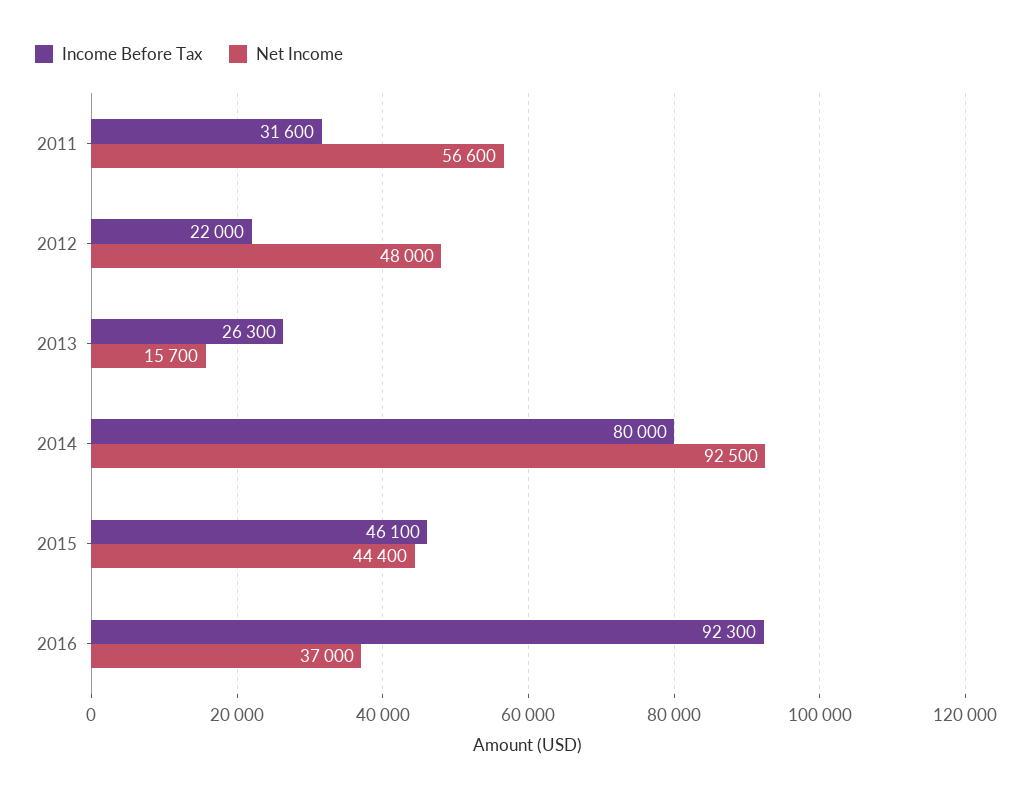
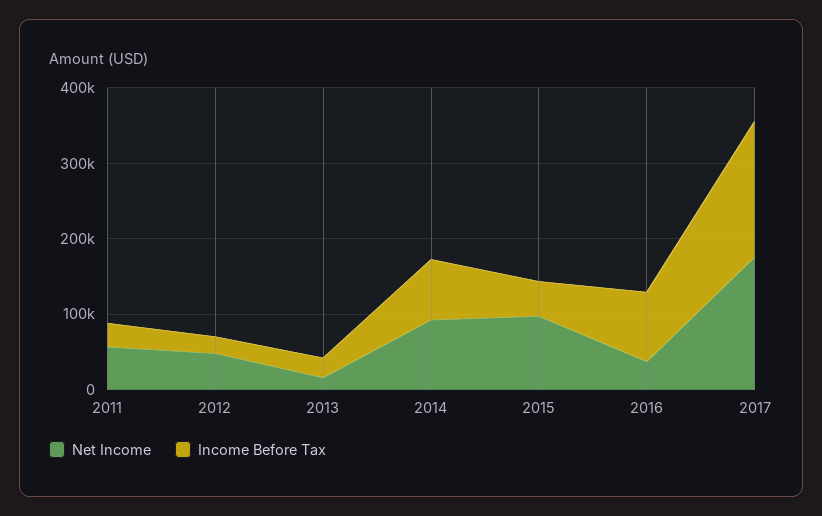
Net Income, 2015: 44400 -> 100000
Net Income, 2017: none -> 180000
Income Before Tax, 2017: none -> 180000

